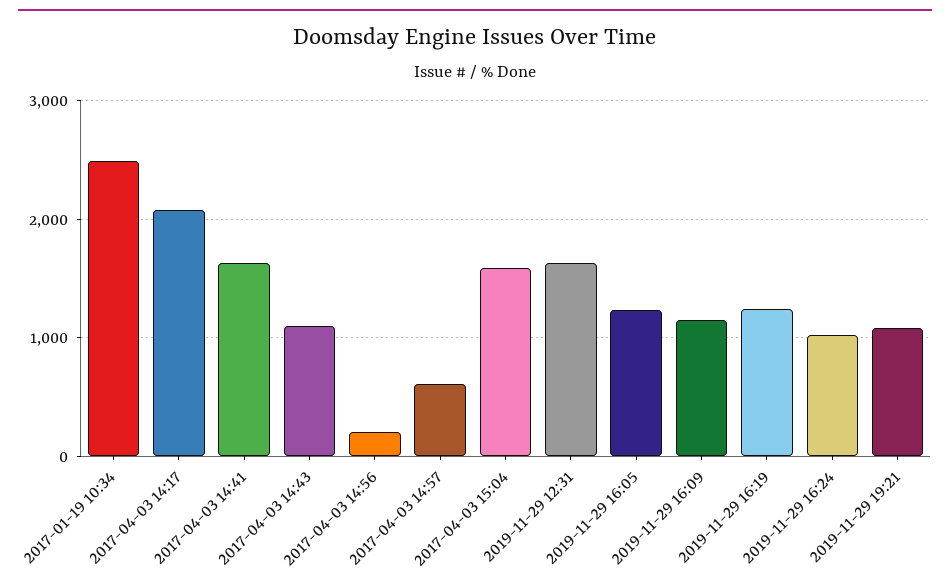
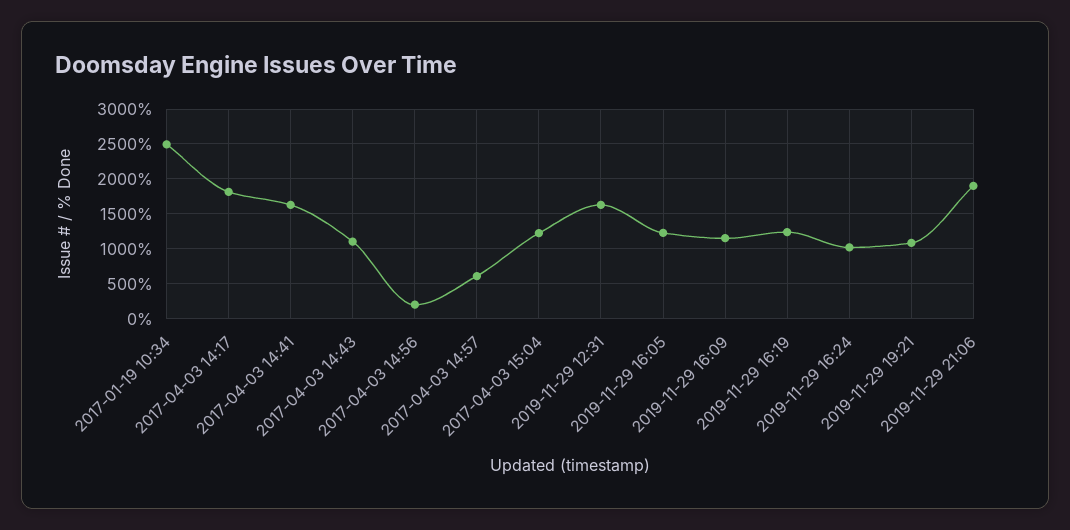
2017-04-03 14:17: 2100 -> 1800
2017-04-03 15:04: 1600 -> 1200
2019-11-29 21:06: none -> 1900

